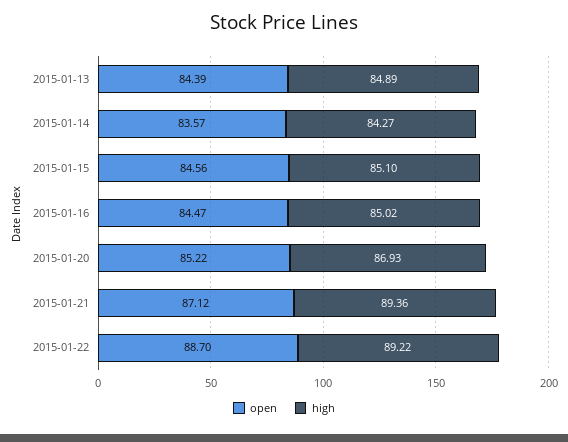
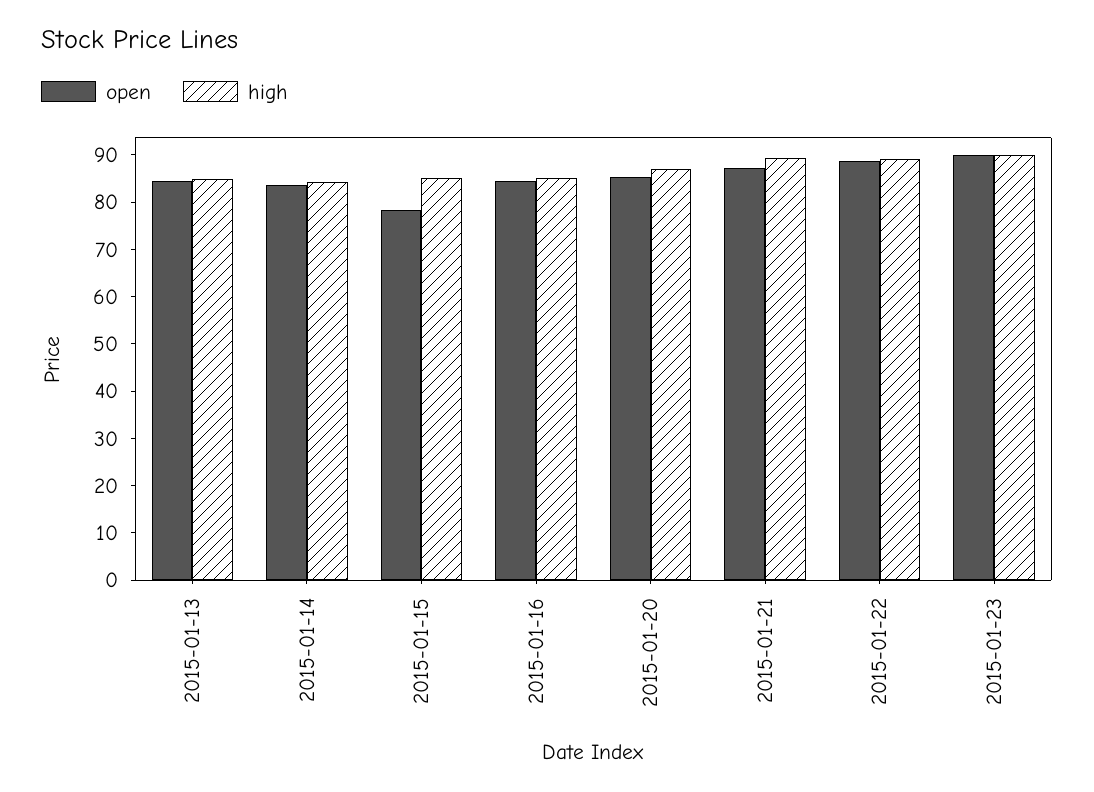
open, 2015-01-15: 84.56 -> 78
open, 2015-01-23: none -> 90
high, 2015-01-23: none -> 90

